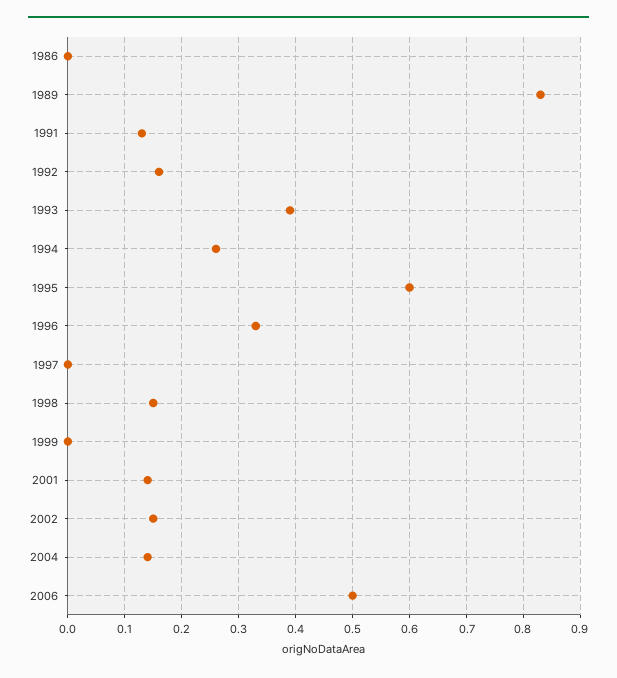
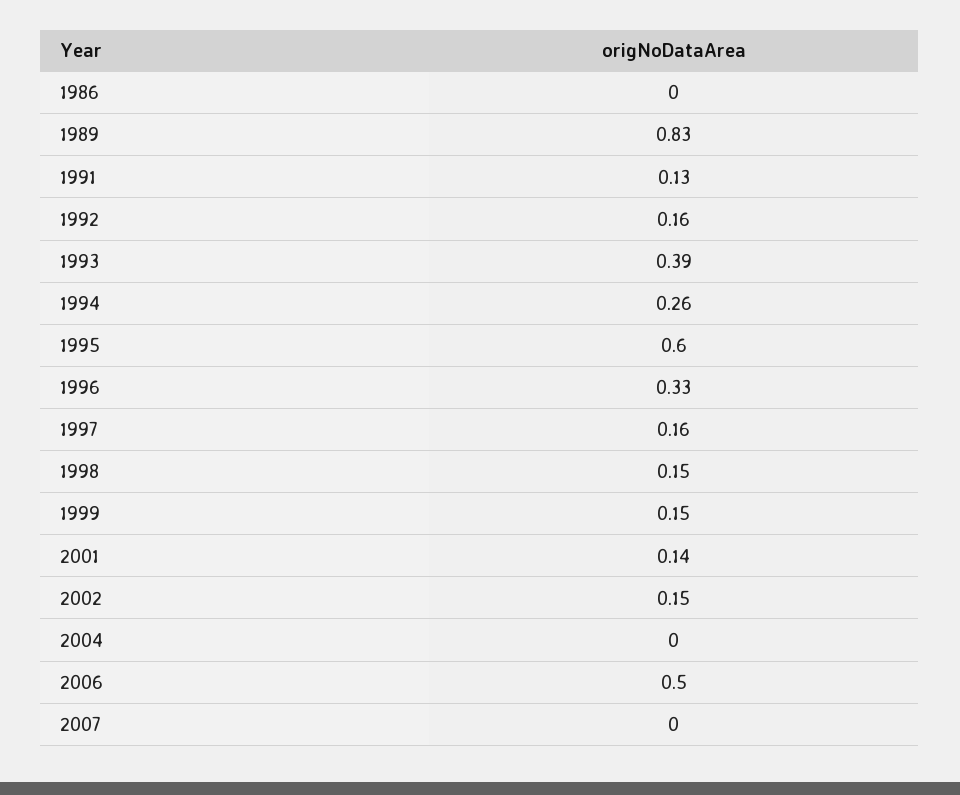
1997: 0 -> 0.16
1999: 0 -> 0.15
2004: 0.15 -> 0
2007: none -> 0

